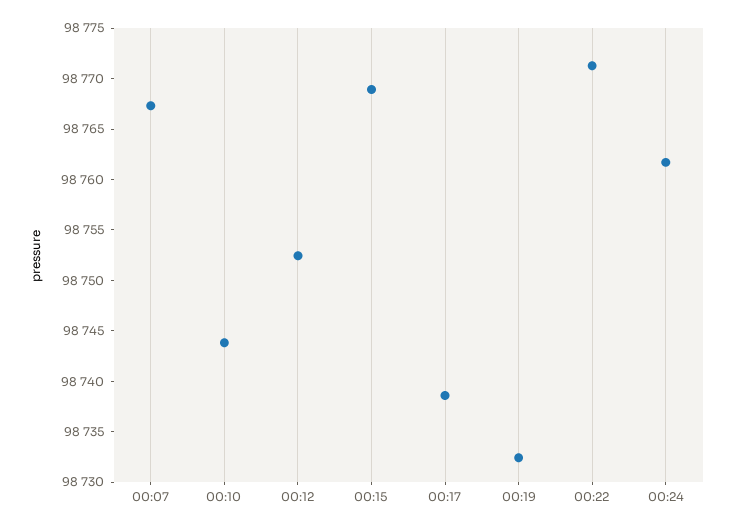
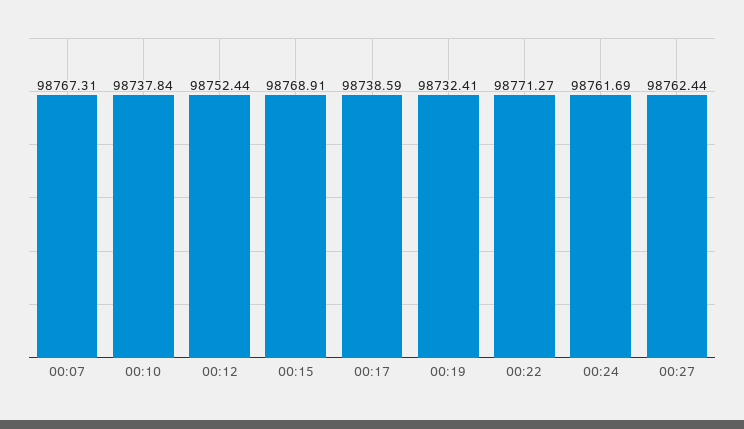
00:10: 98744 -> 98737.84
00:27: none -> 98762.44

